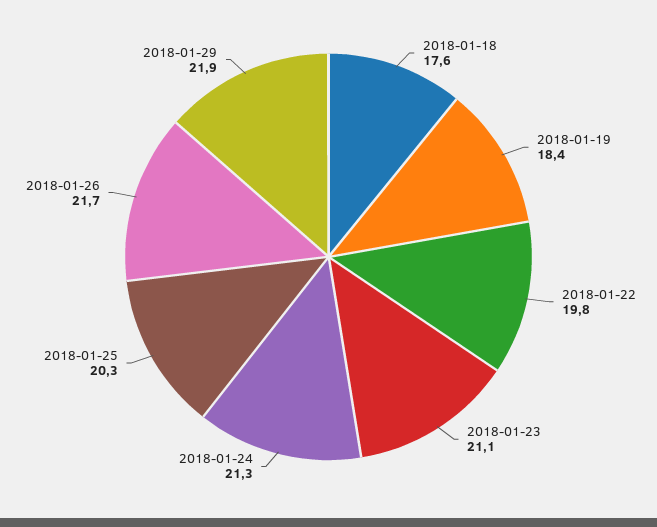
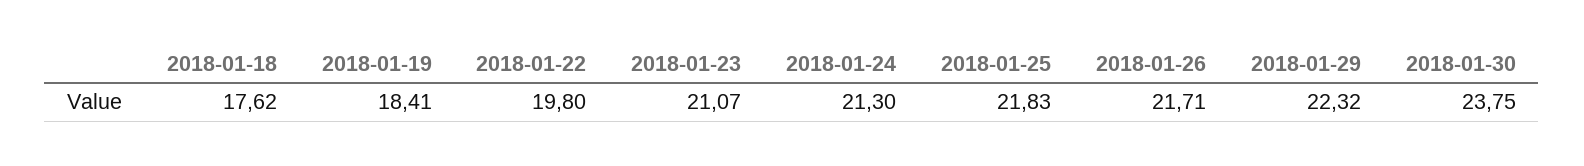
2018-01-25: 20.3 -> 21.83
2018-01-29: 21.9 -> 22.32
2018-01-30: none -> 23.75

